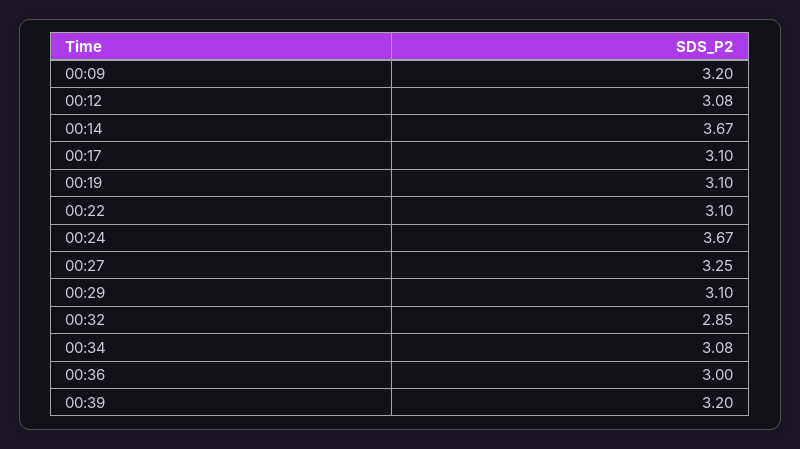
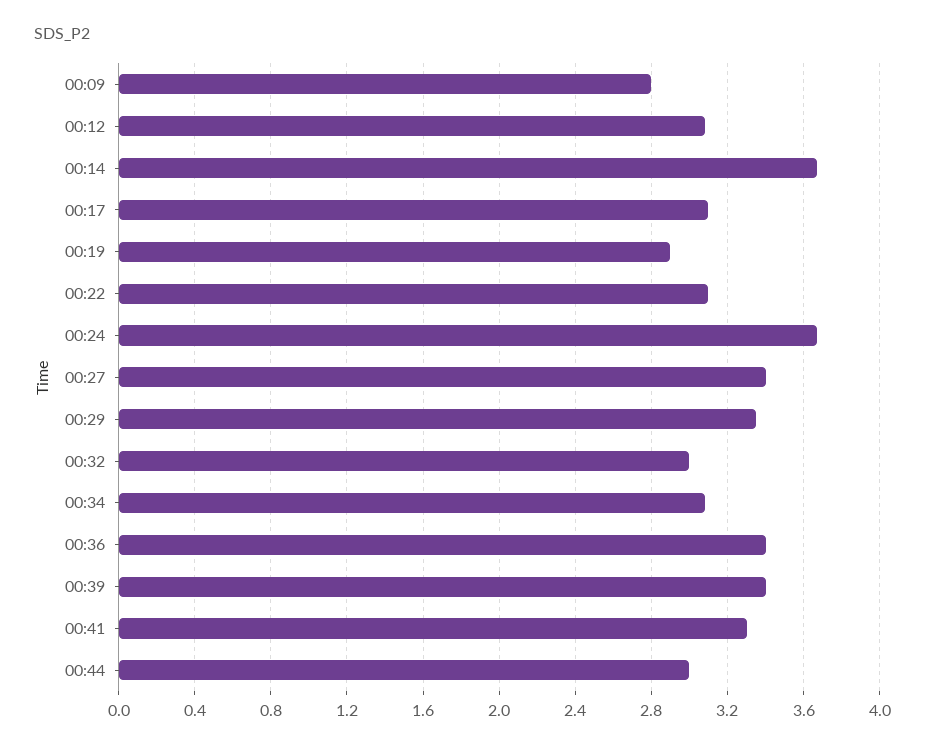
00:09: 3.2 -> 2.8
00:19: 3.1 -> 2.9
00:27: 3.25 -> 3.4
00:29: 3.1 -> 3.35
00:32: 2.85 -> 3
00:36: 3 -> 3.4
00:39: 3.2 -> 3.4
00:41: none -> 3.3
00:44: none -> 3

